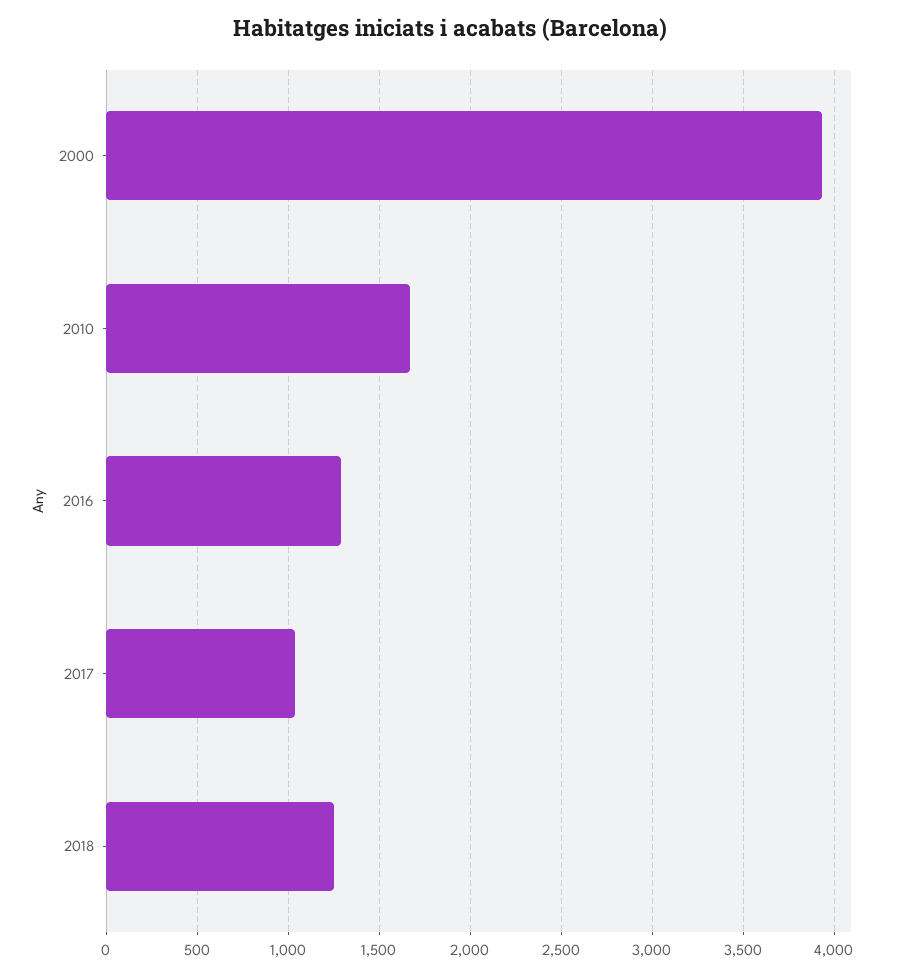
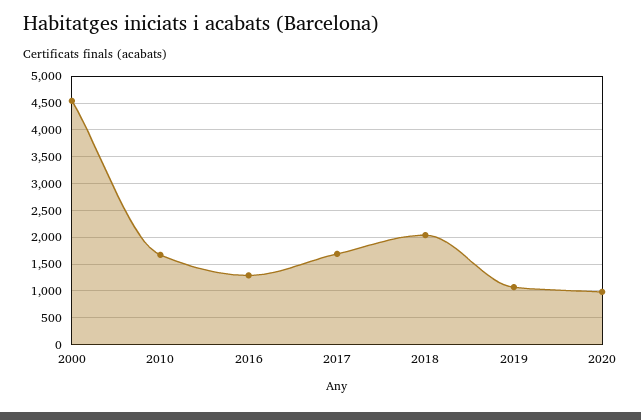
2000: 3950 -> 4500
2017: 1050 -> 1750
2018: 1250 -> 2000
2019: none -> 1000
2020: none -> 1000

